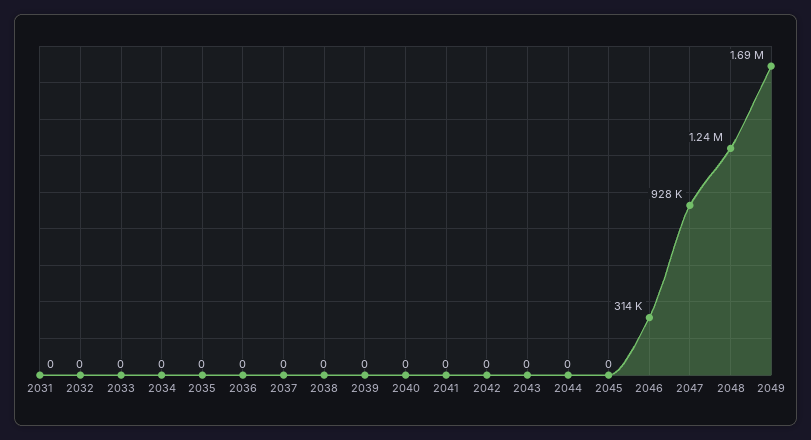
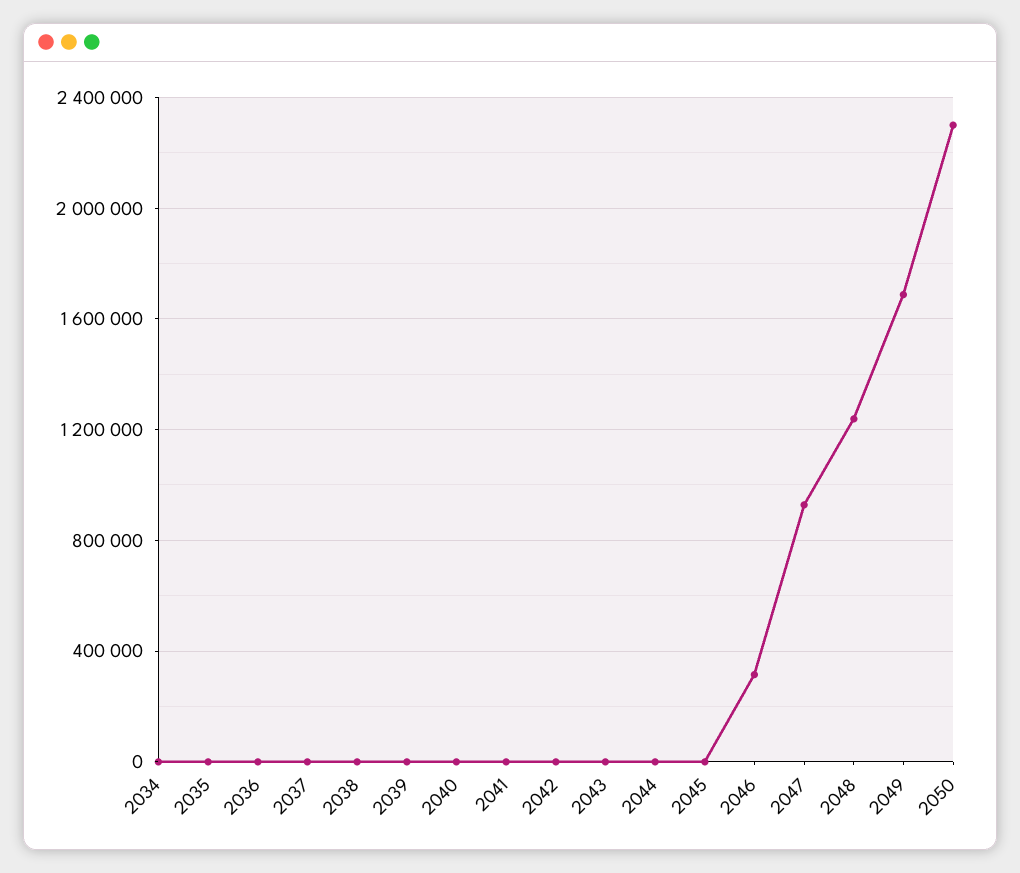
2031: 0 -> none
2032: 0 -> none
2033: 0 -> none
2050: none -> 2300000

